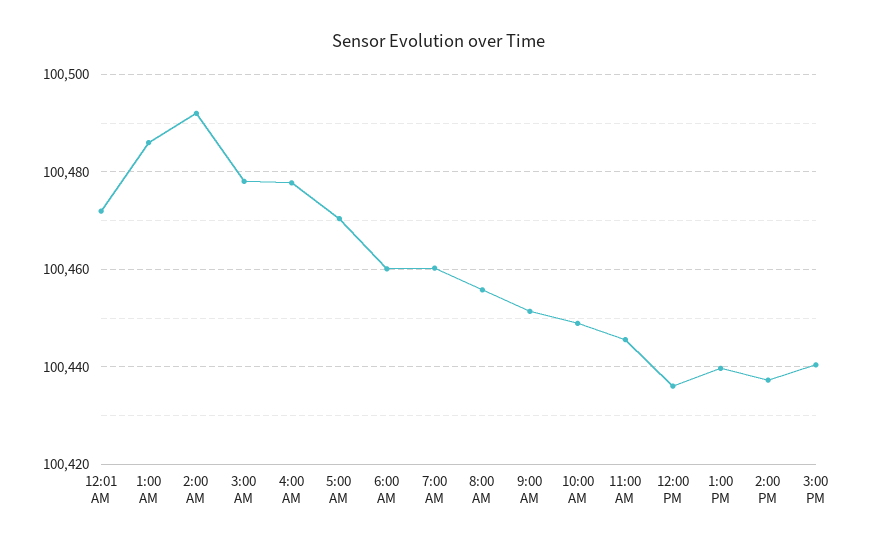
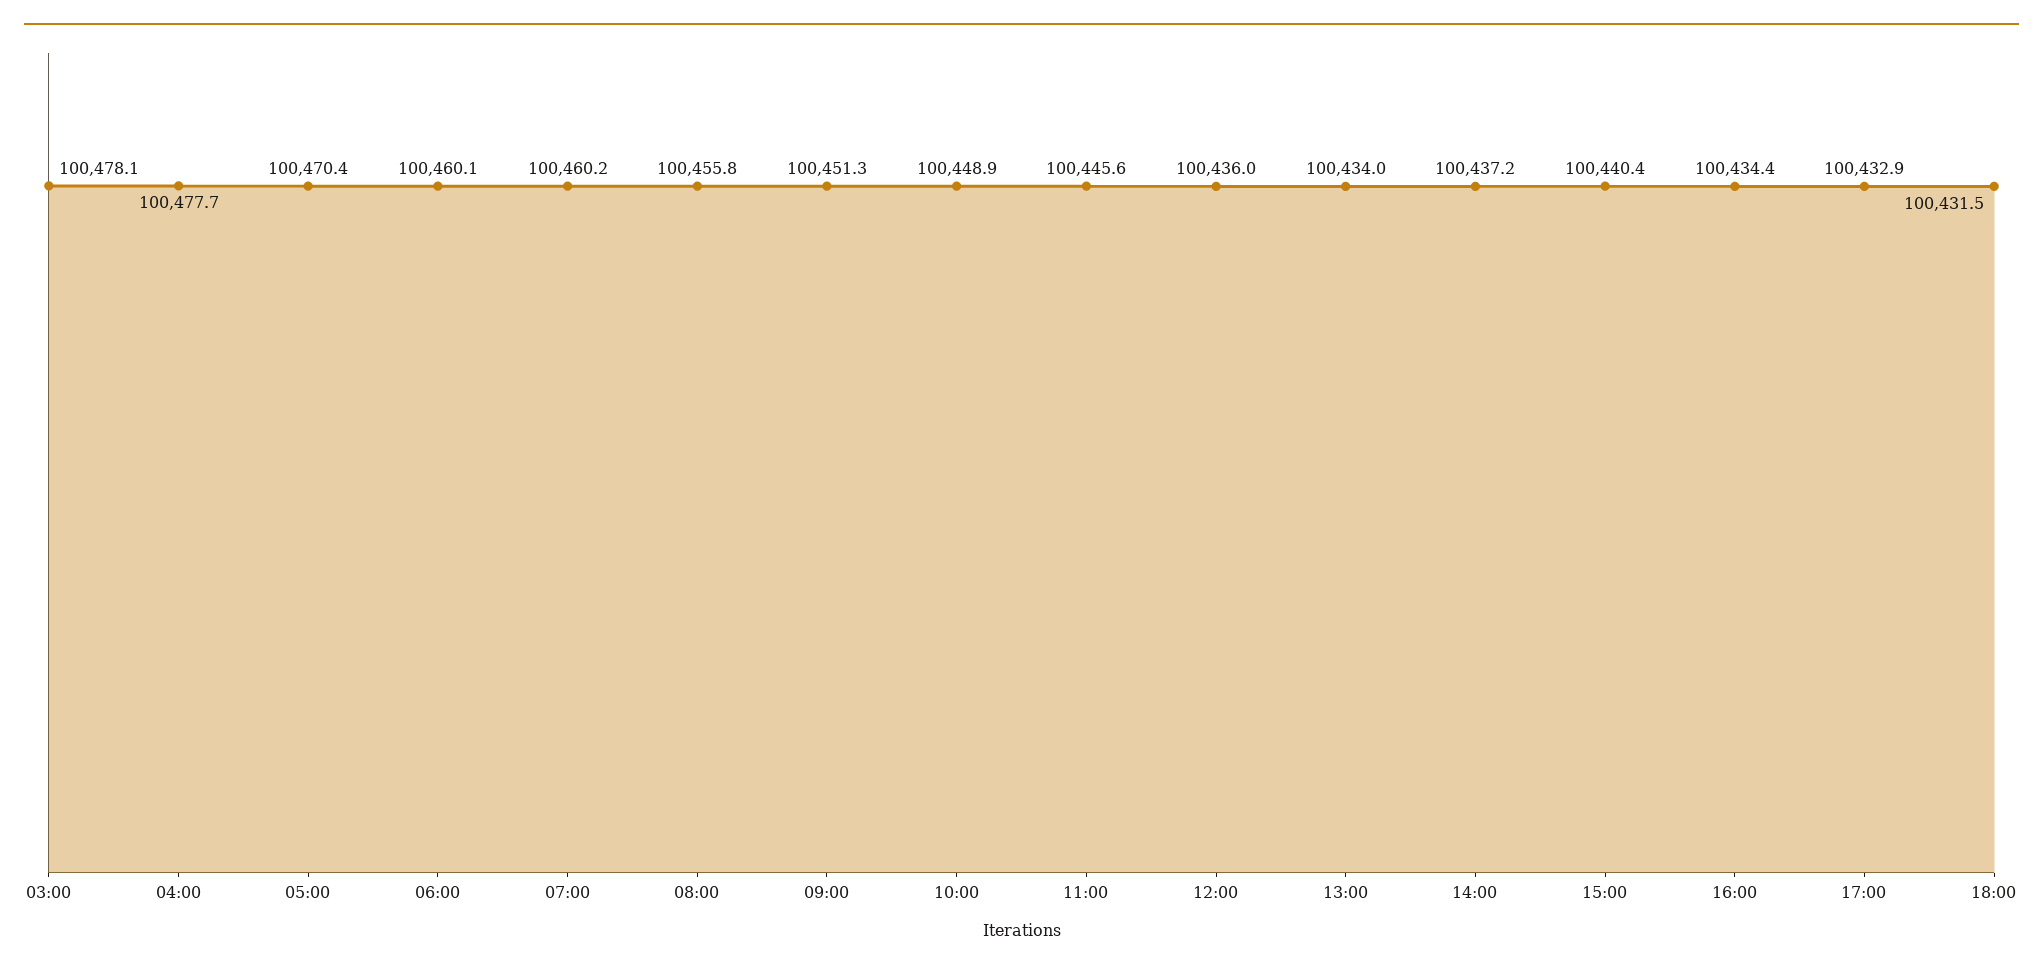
12:01 AM: 100472 -> none
1:00 AM: 100486 -> none
2:00 AM: 100492 -> none
1:00 PM: 100440 -> 100434
16:00: none -> 100434.4
17:00: none -> 100432.9
18:00: none -> 100431.5

